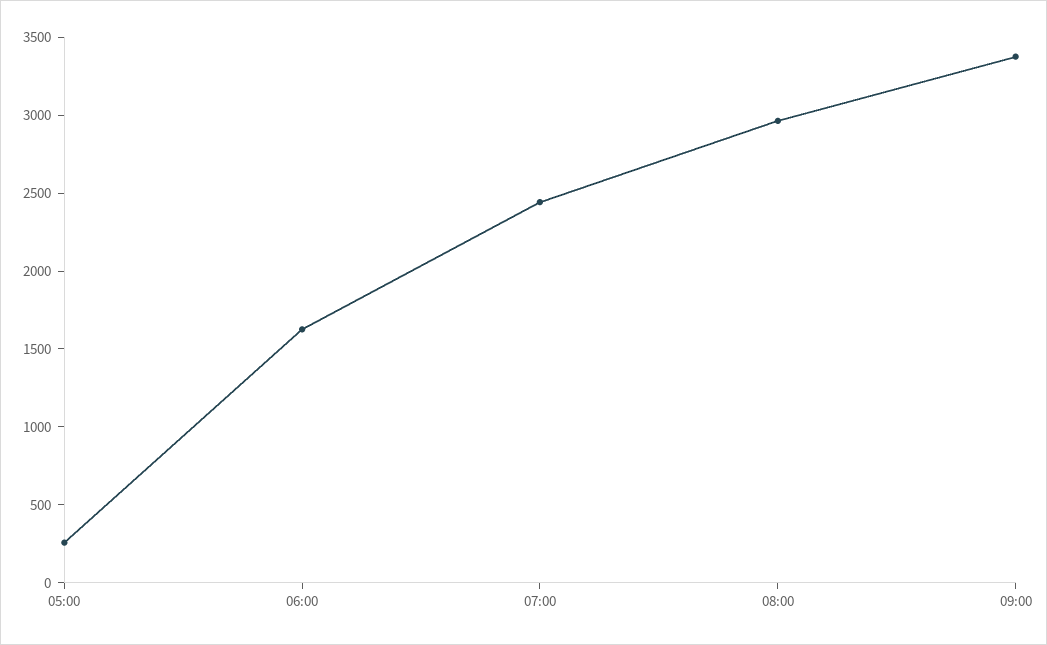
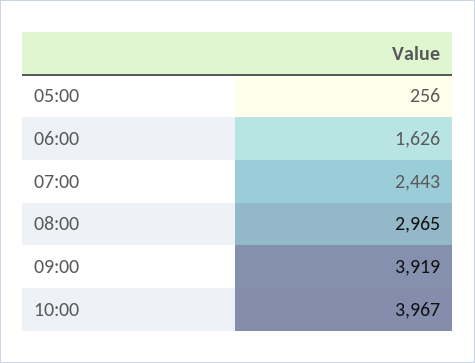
09:00: 3400 -> 3919
10:00: none -> 3967

